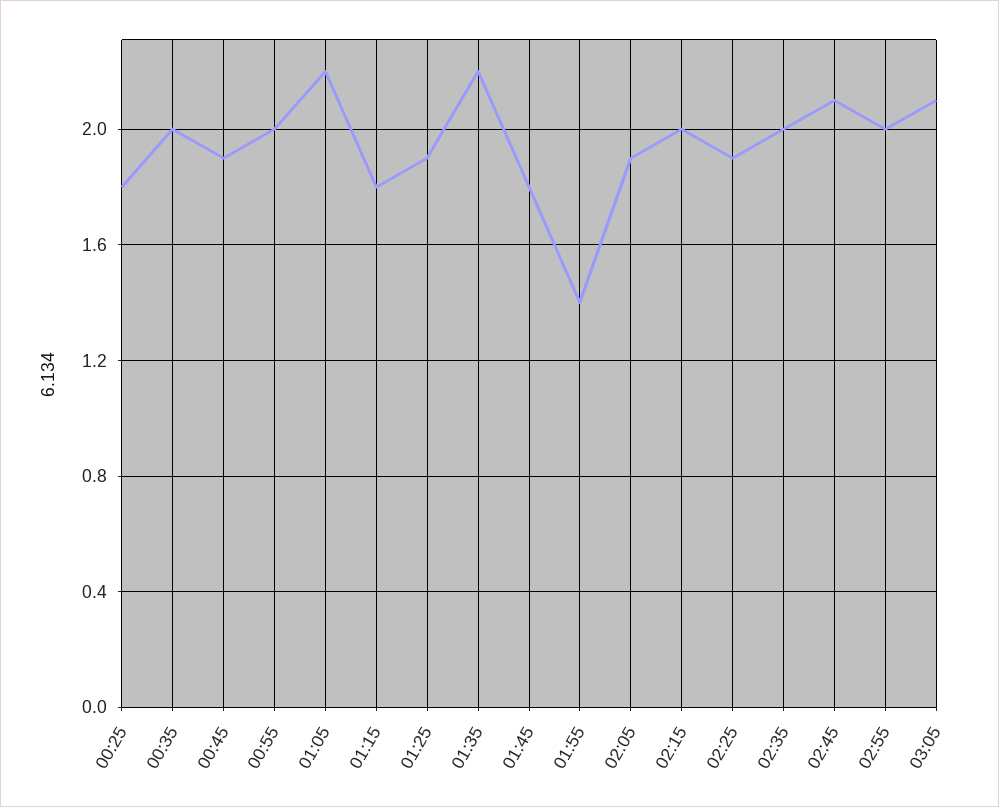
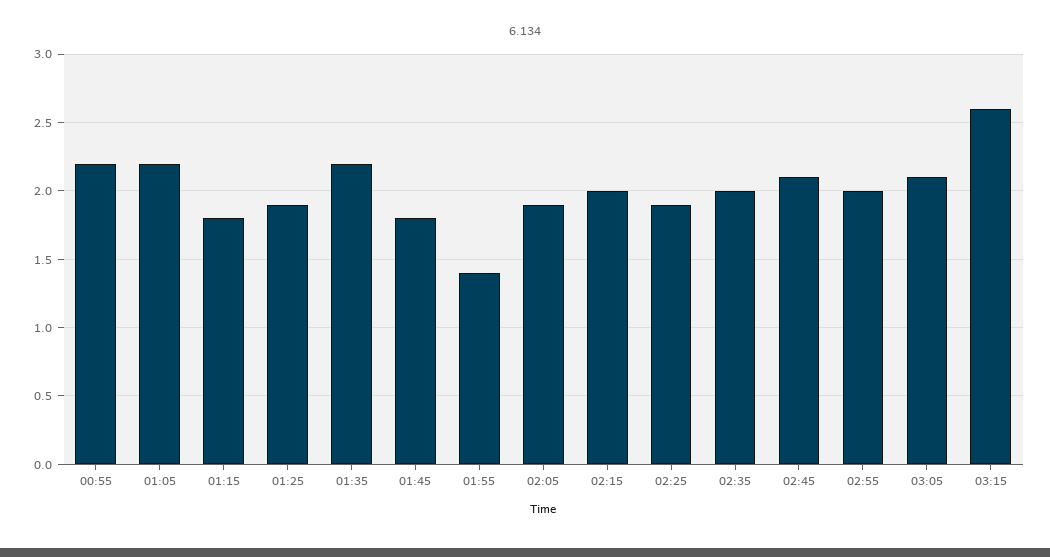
00:25: 1.8 -> none
00:35: 2 -> none
00:45: 1.9 -> none
00:55: 2 -> 2.2
03:15: none -> 2.6

